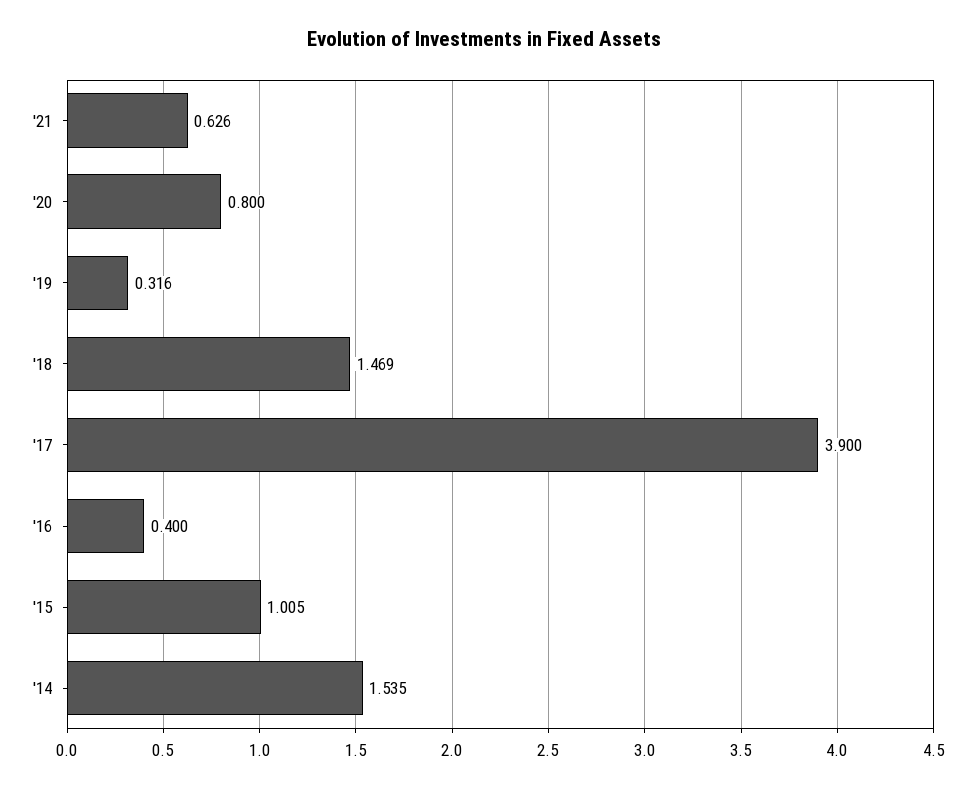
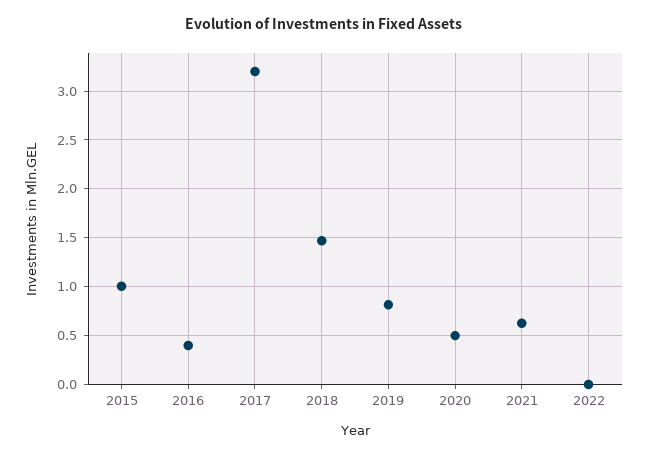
'20: 0.8 -> 0.5
'19: 0.316 -> 0.8
'17: 3.9 -> 3.2
'14: 1.535 -> none
2022: none -> 0

